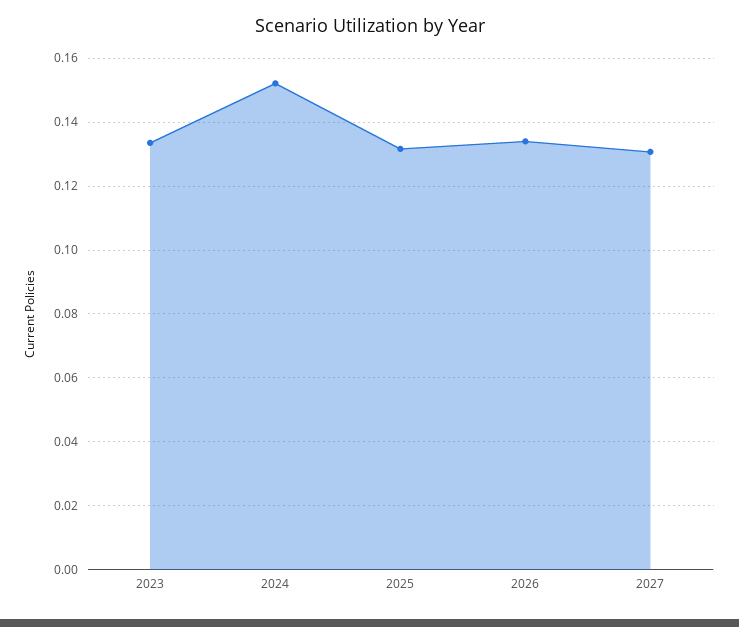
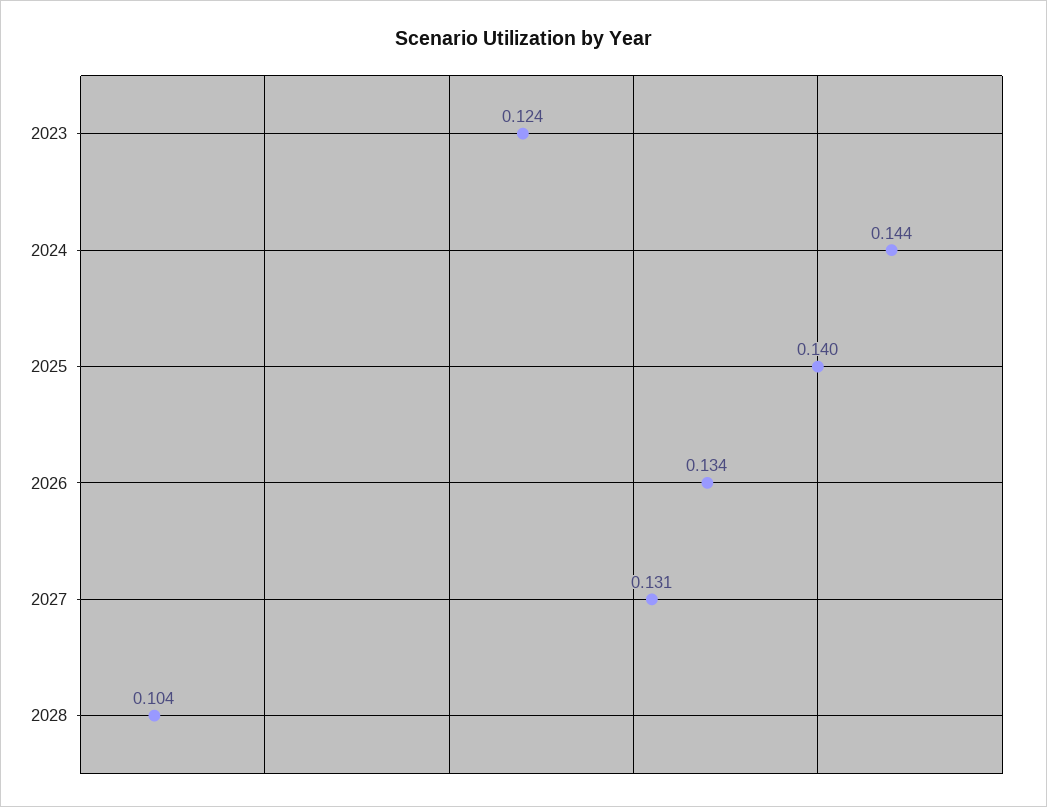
2023: 0.134 -> 0.124
2024: 0.152 -> 0.144
2025: 0.132 -> 0.14
2028: none -> 0.104

